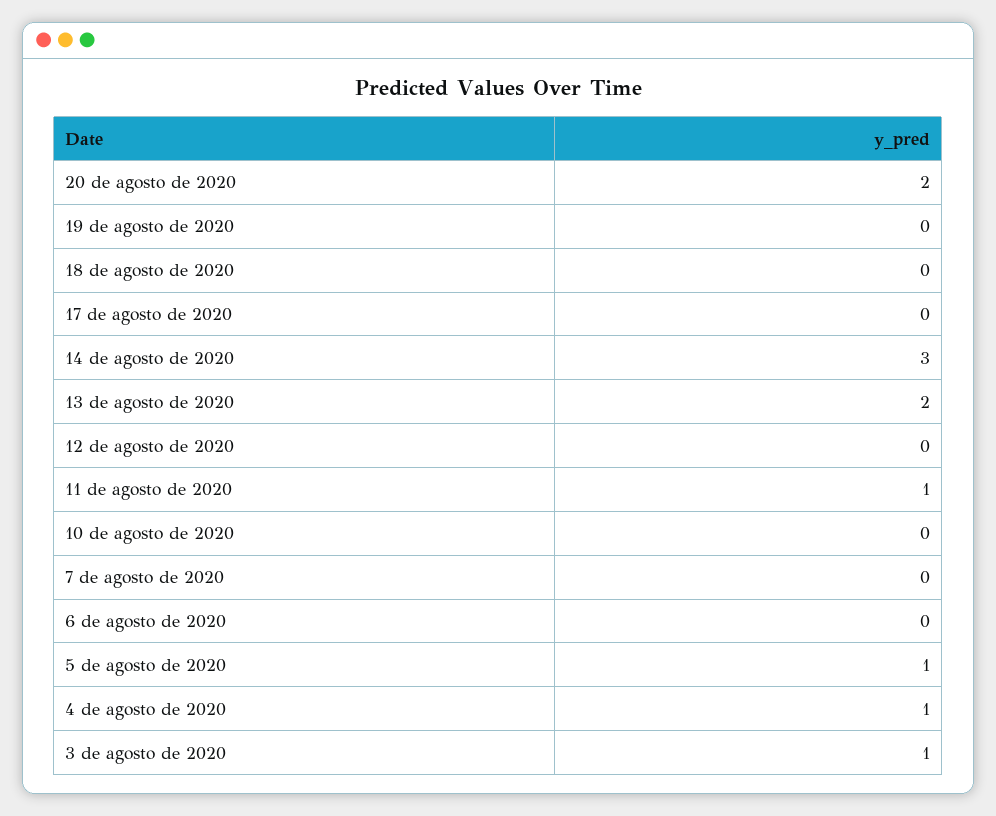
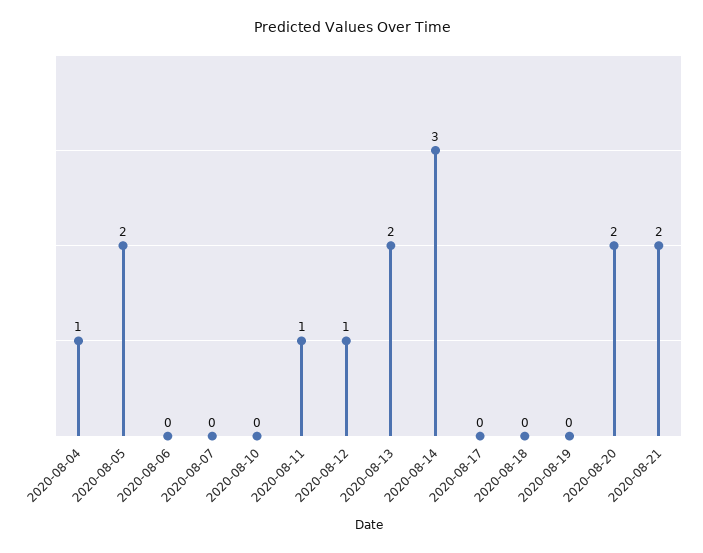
12 de agosto de 2020: 0 -> 1
5 de agosto de 2020: 1 -> 2
3 de agosto de 2020: 1 -> none
2020-08-21: none -> 2

